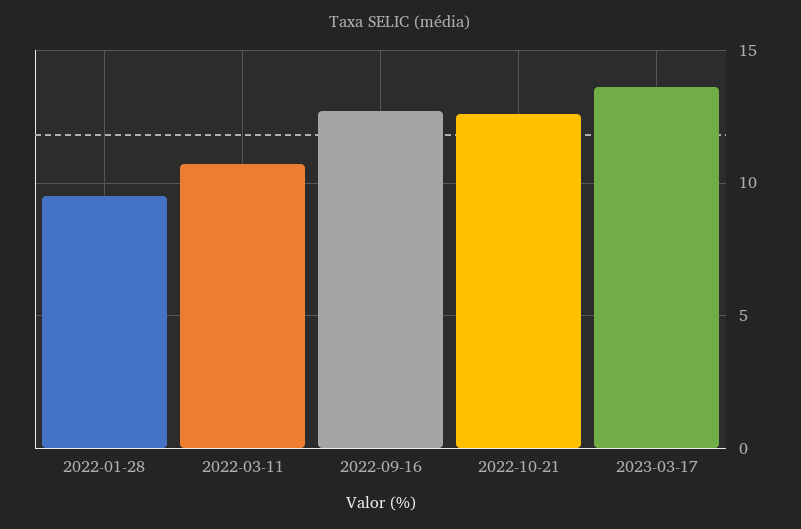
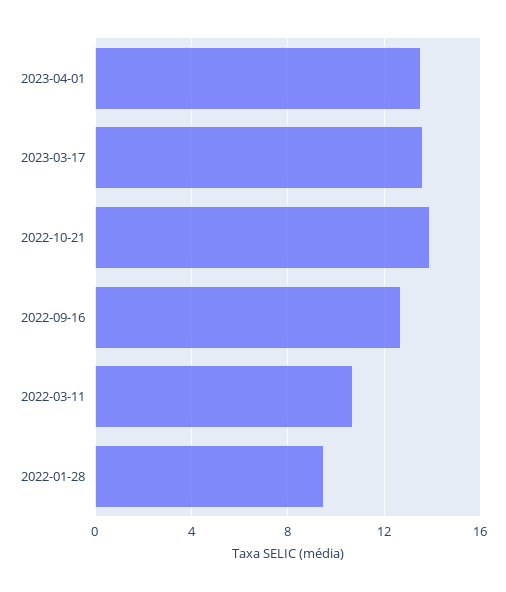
2022-10-21: 12.5 -> 14
2023-04-01: none -> 13.5

